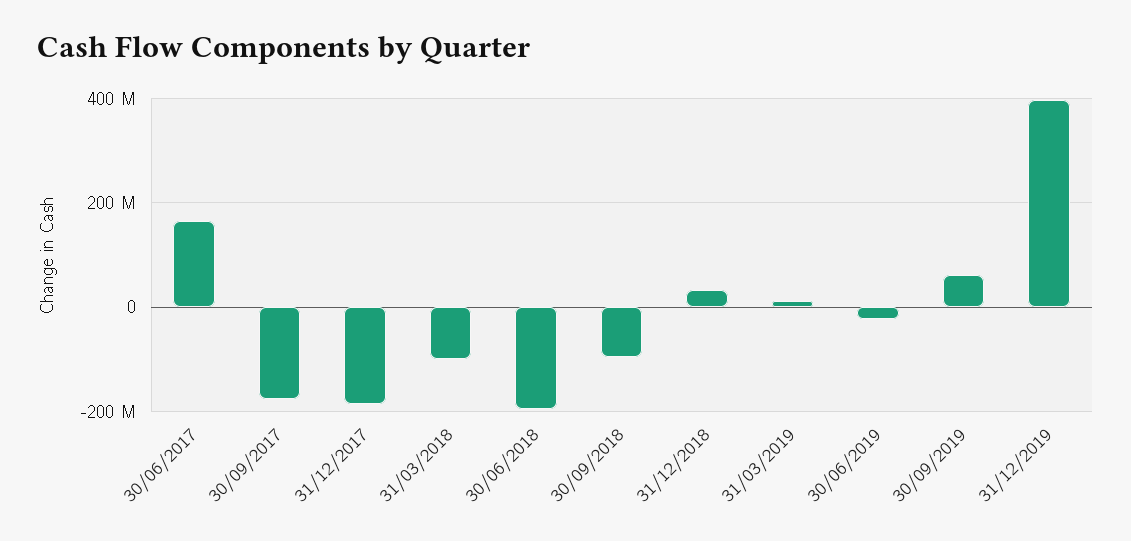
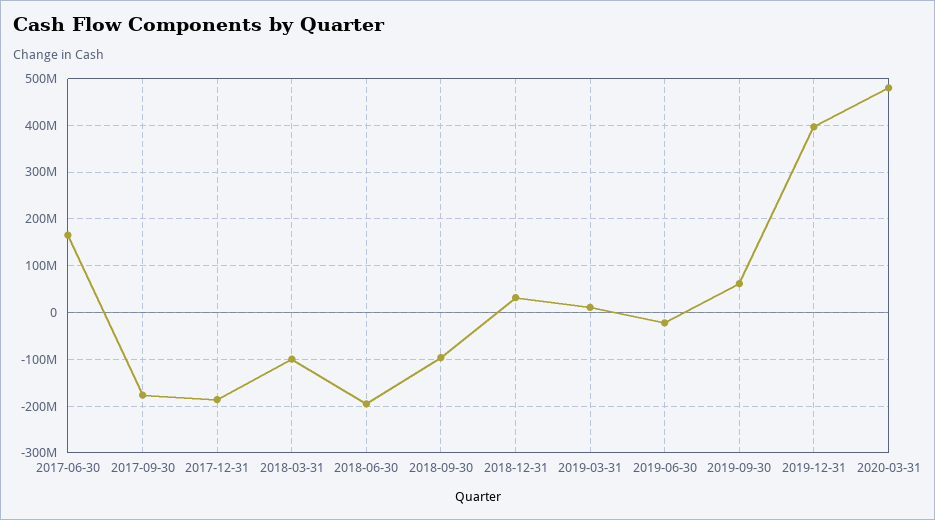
2020-03-31: none -> 480000000

